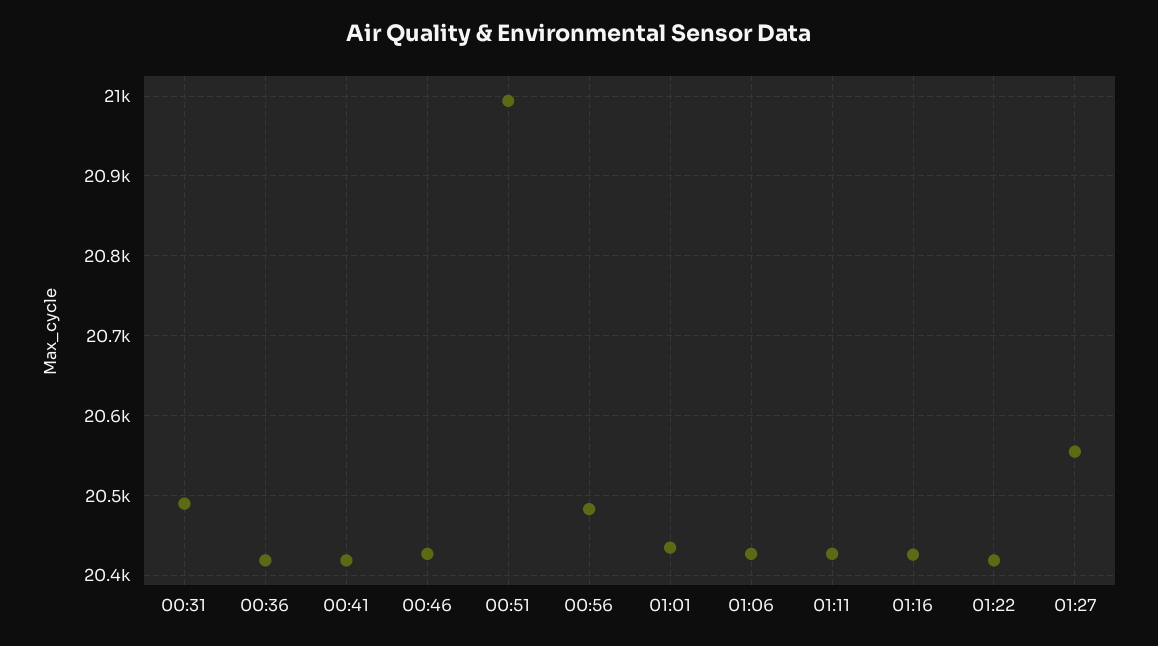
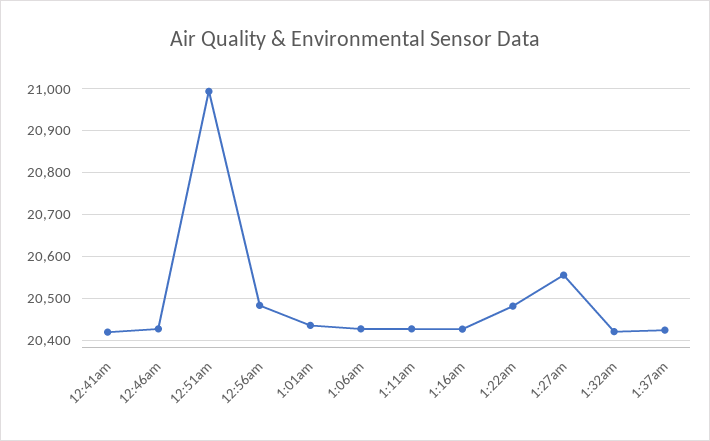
00:31: 20490 -> none
00:36: 20420 -> none
01:22: 20420 -> 20480
1:32am: none -> 20420
1:37am: none -> 20420

